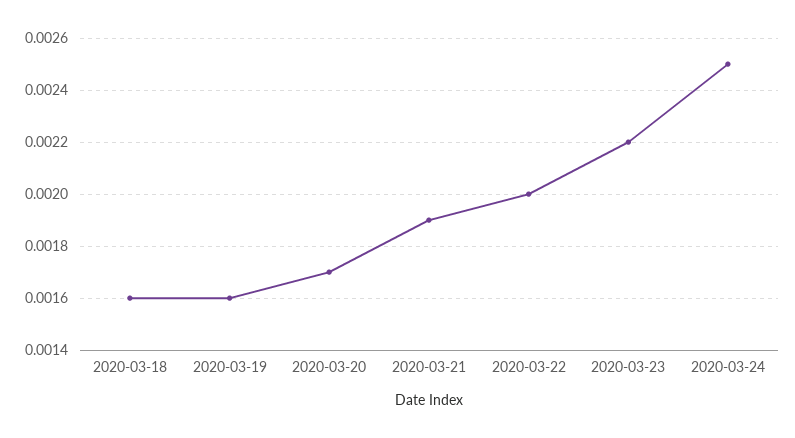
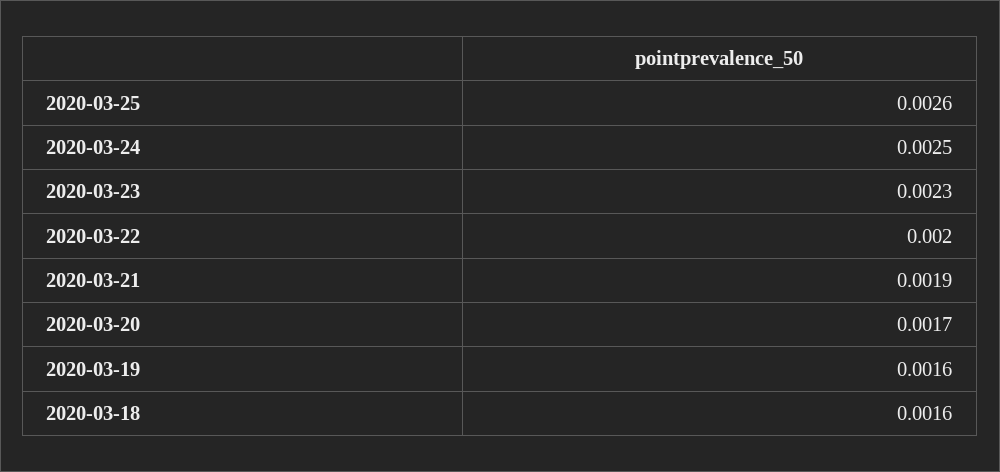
2020-03-23: 0.0022 -> 0.0023
2020-03-25: none -> 0.0026

